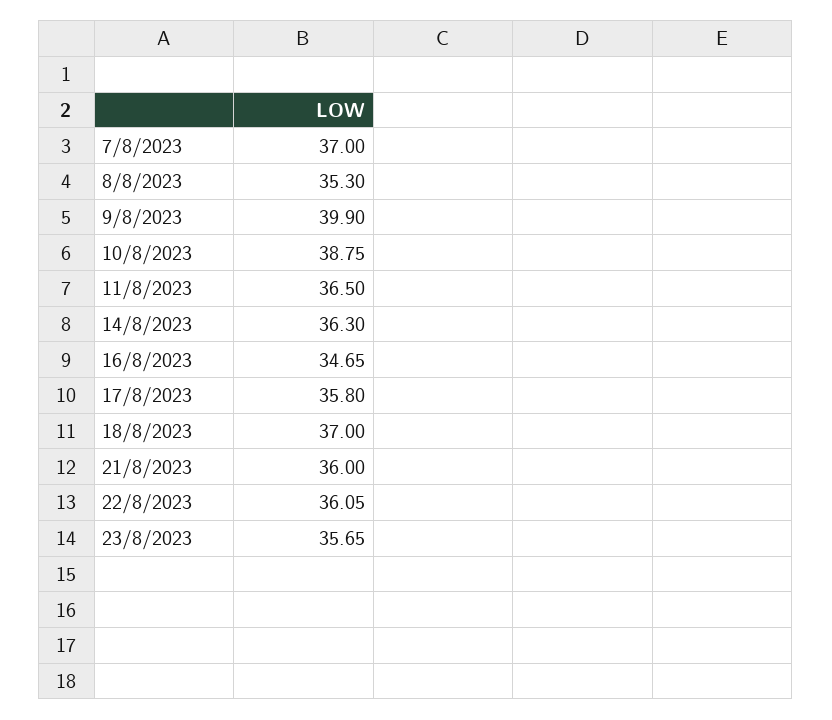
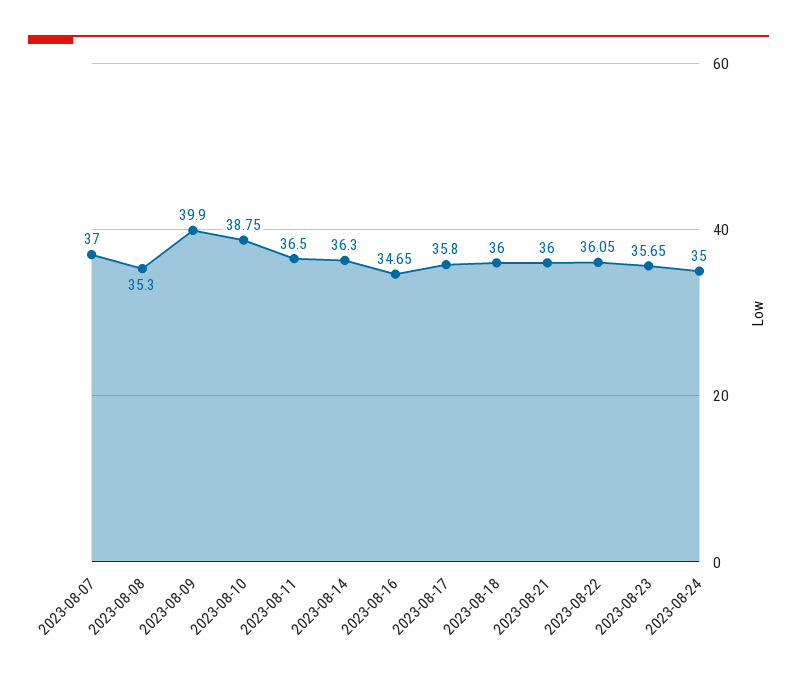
18/8/2023: 37 -> 36
2023-08-24: none -> 35

